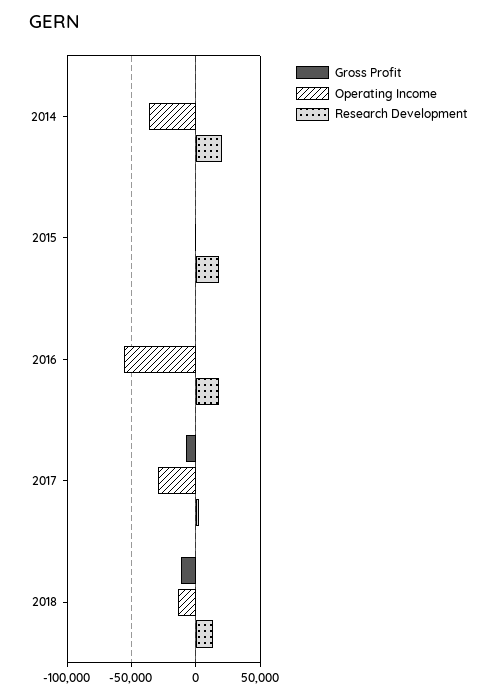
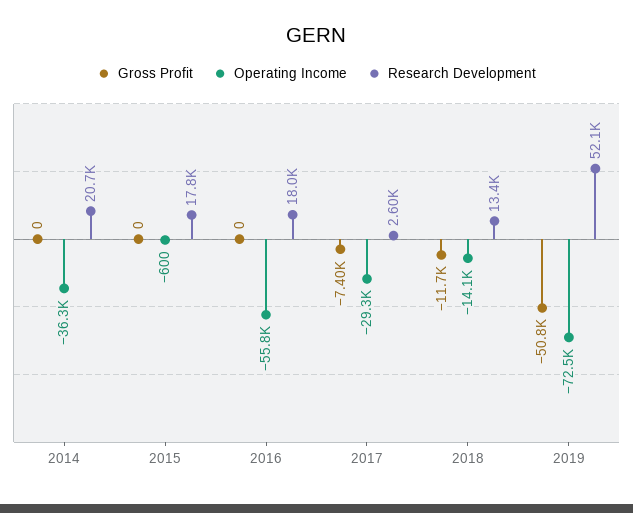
Gross Profit, 2019: none -> -50800
Operating Income, 2019: none -> -72500
Research Development, 2019: none -> 52100

